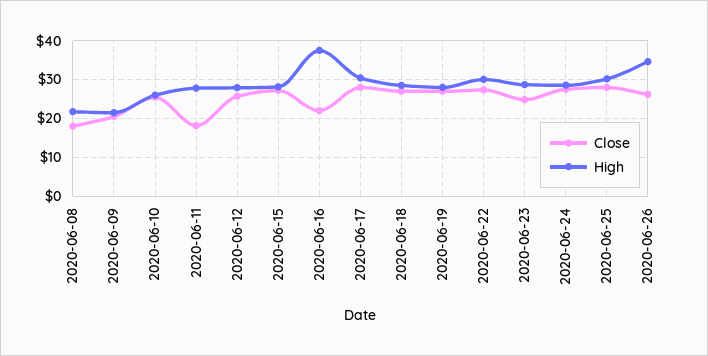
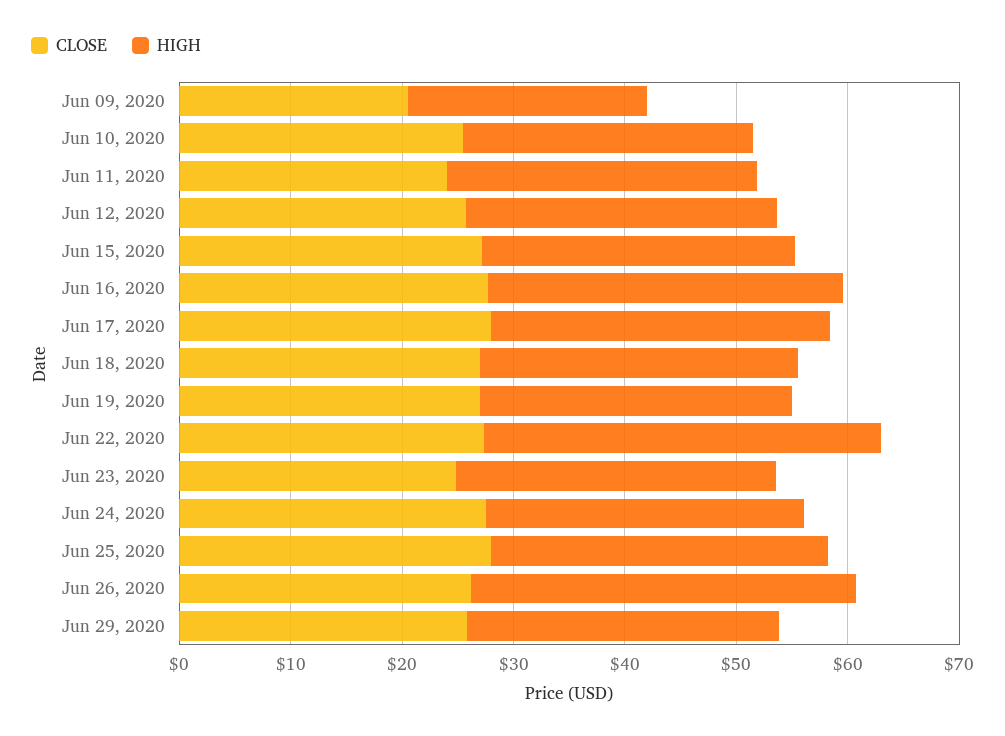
Close, 2020-06-08: 18 -> none
High, 2020-06-08: 22 -> none
Close, 2020-06-11: 18 -> 24
Close, 2020-06-16: 22 -> 28
High, 2020-06-16: 38 -> 32
High, 2020-06-22: 30 -> 36
Close, Jun 29, 2020: none -> 26
High, Jun 29, 2020: none -> 28

